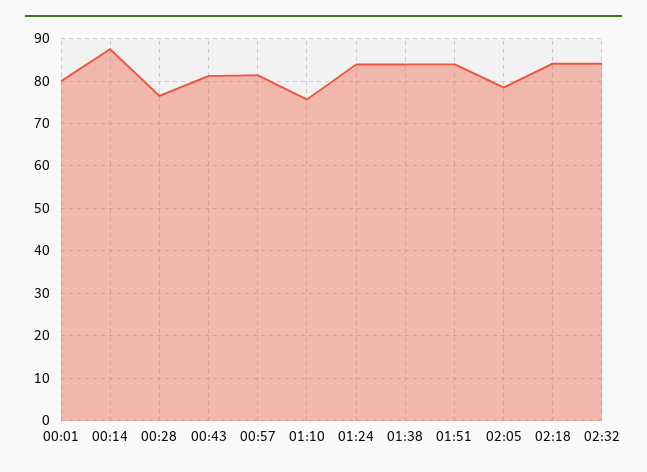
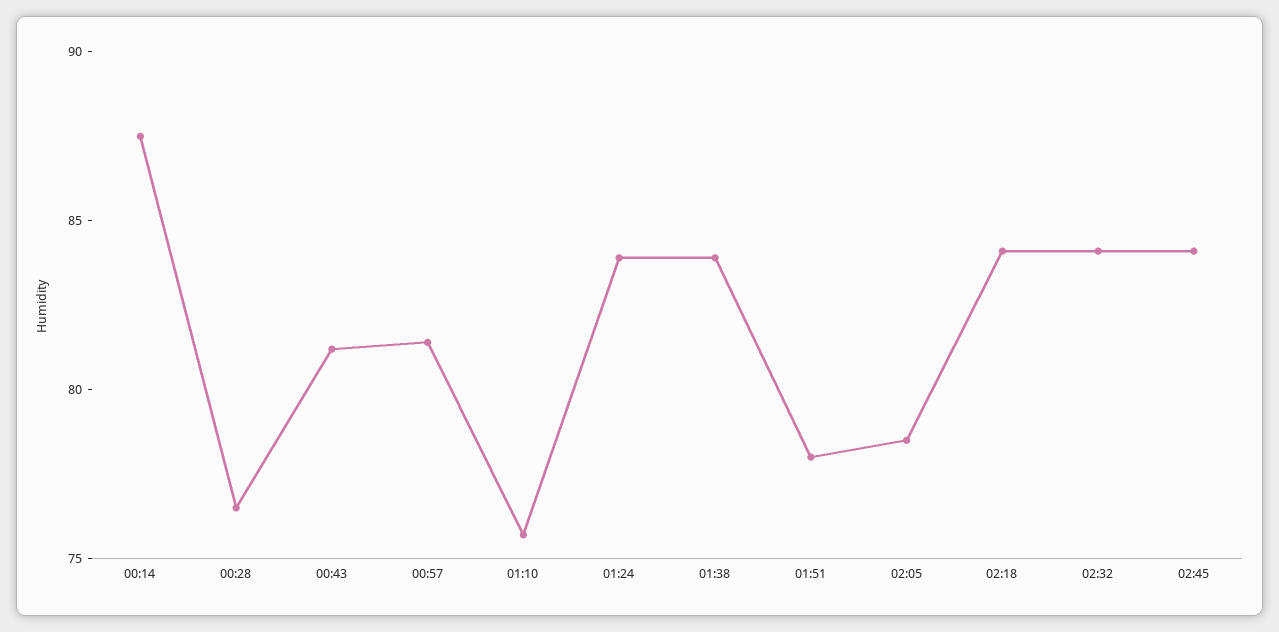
00:01: 80 -> none
01:51: 84 -> 78
02:45: none -> 84

